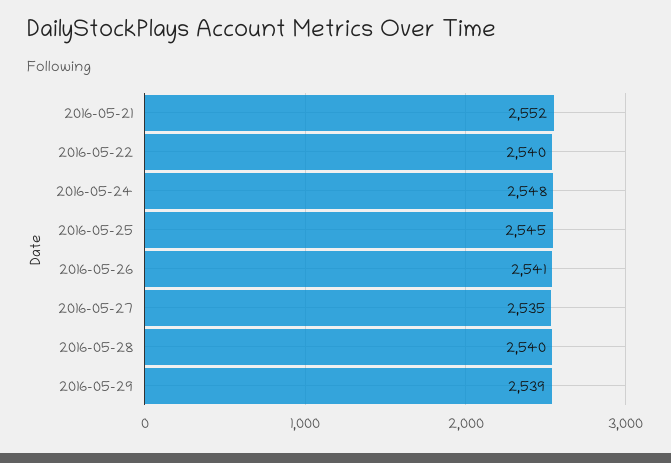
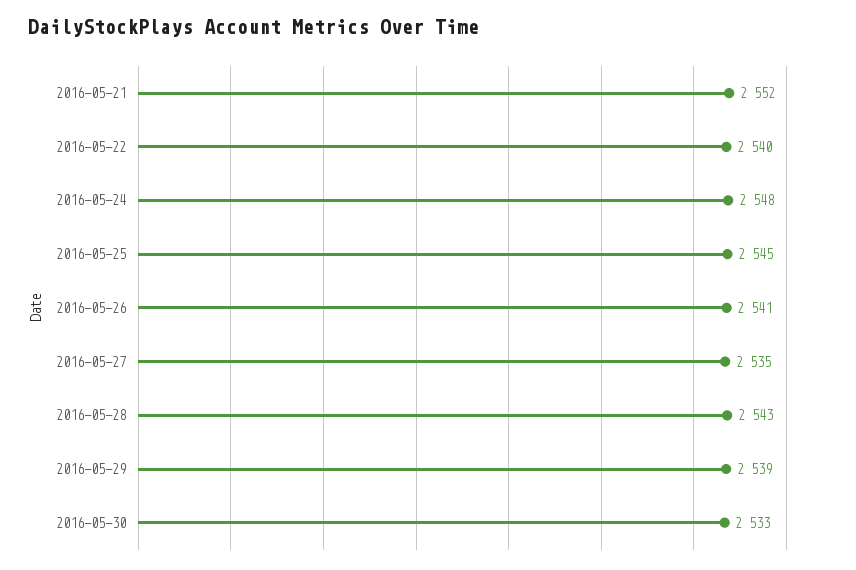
2016-05-28: 2540 -> 2543
2016-05-30: none -> 2533

